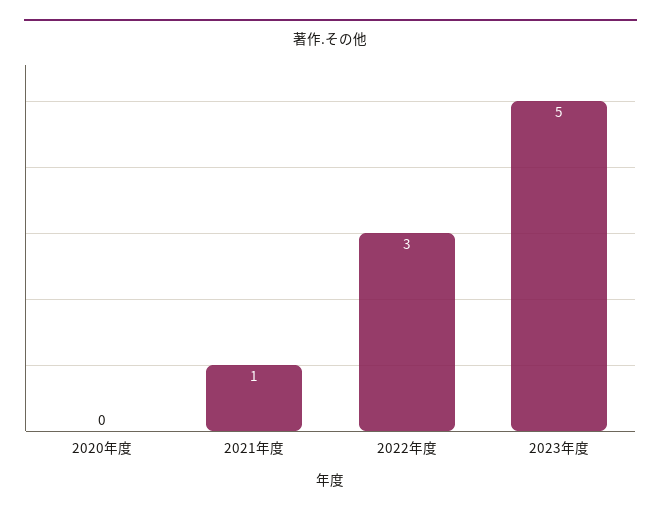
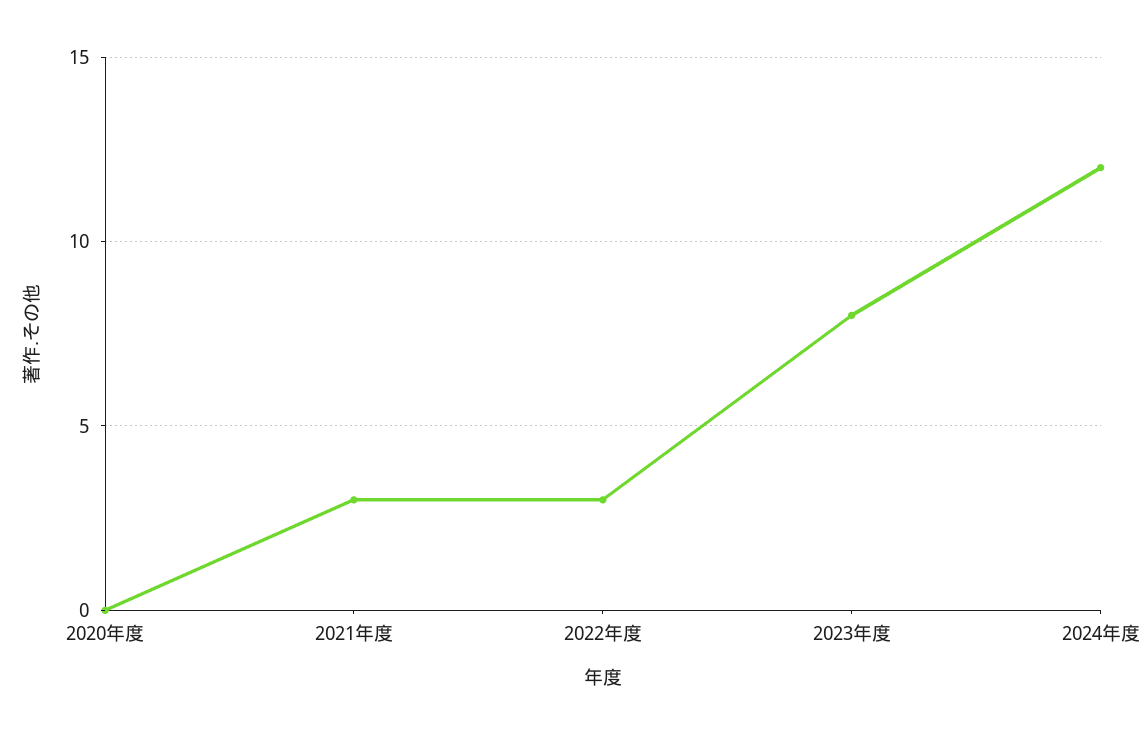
2021年度: 1 -> 3
2023年度: 5 -> 8
2024年度: none -> 12

